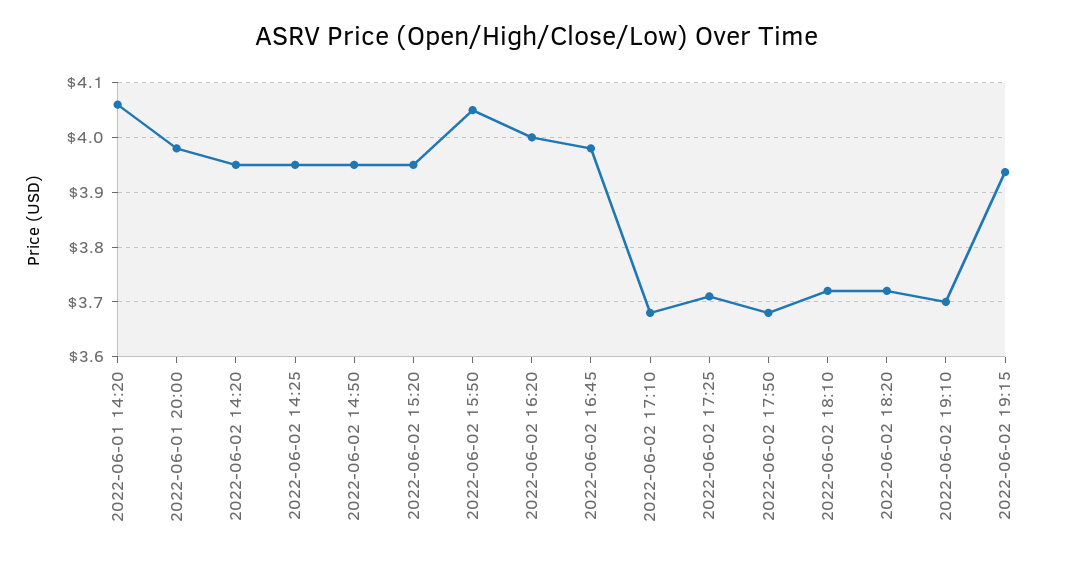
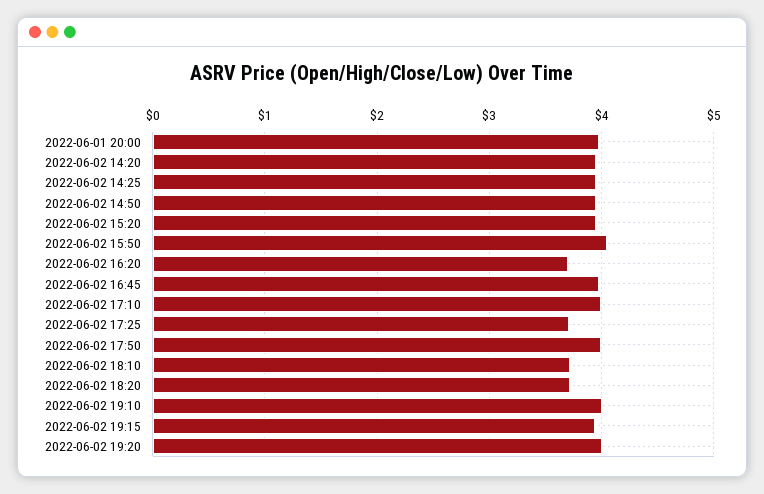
2022-06-01 14:20: 4.06 -> none
2022-06-02 16:20: 4 -> 3.7
2022-06-02 17:10: 3.68 -> 4
2022-06-02 17:50: 3.68 -> 4
2022-06-02 19:10: 3.7 -> 4
2022-06-02 19:20: none -> 4

